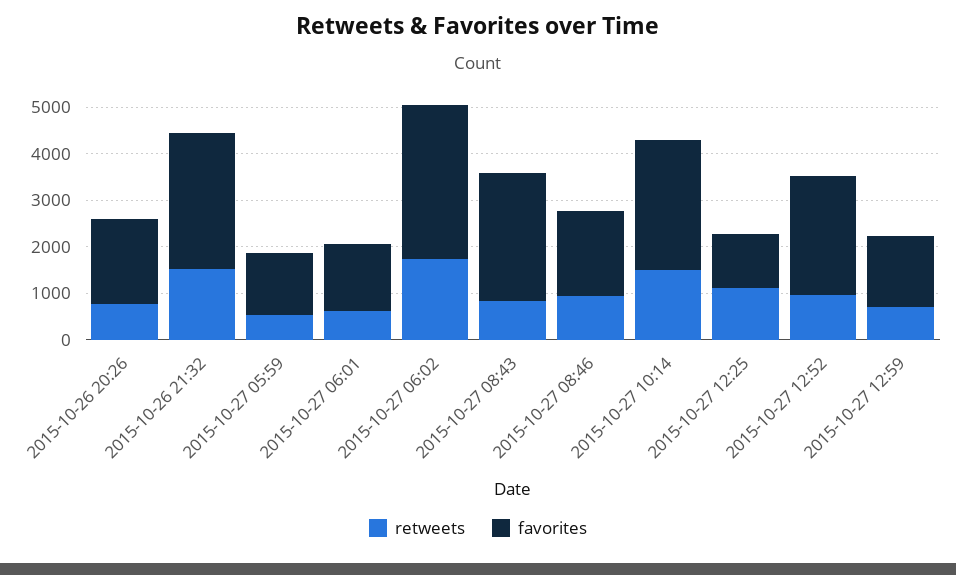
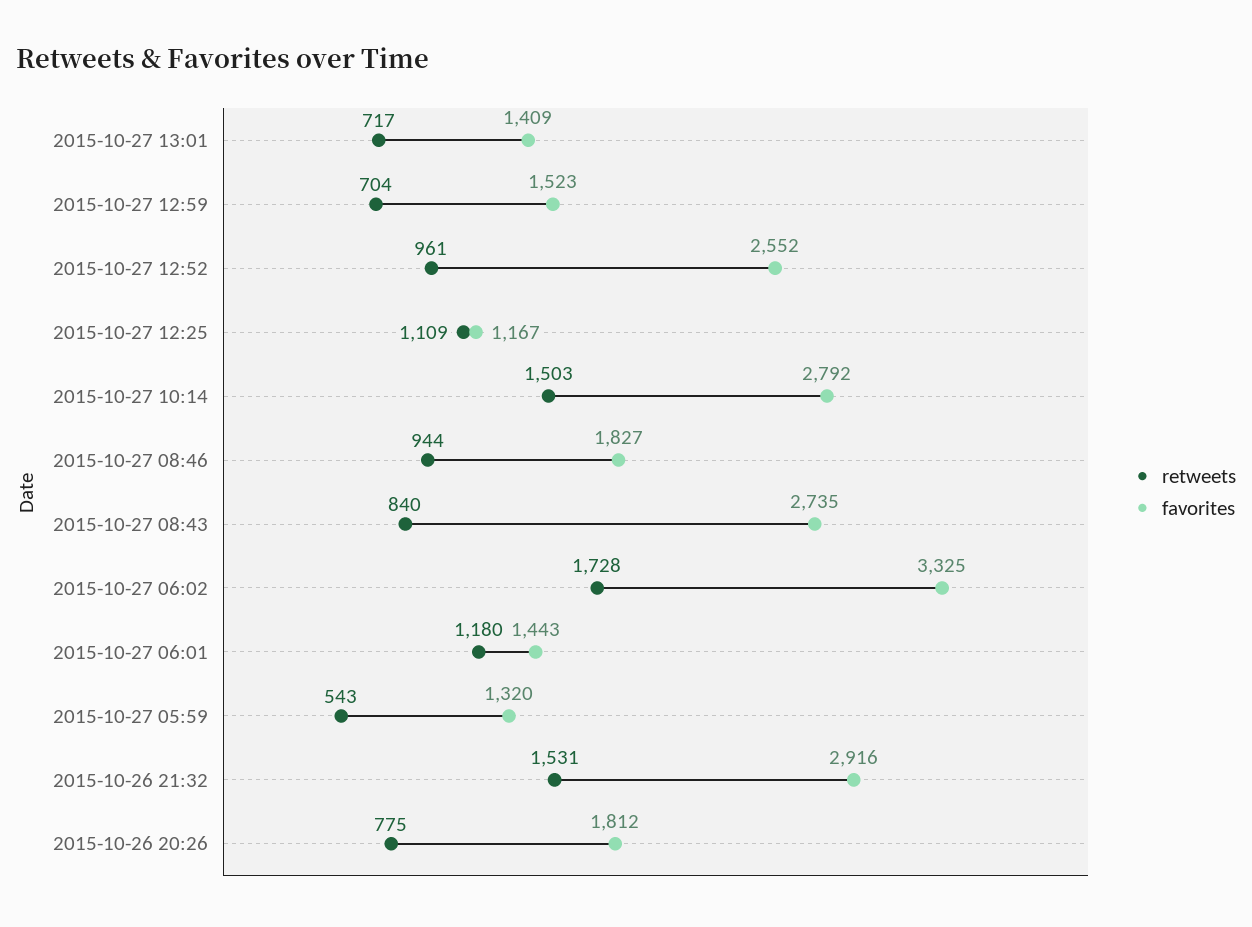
retweets, 2015-10-27 06:01: 600 -> 1180
retweets, 2015-10-27 13:01: none -> 717
favorites, 2015-10-27 13:01: none -> 1409

